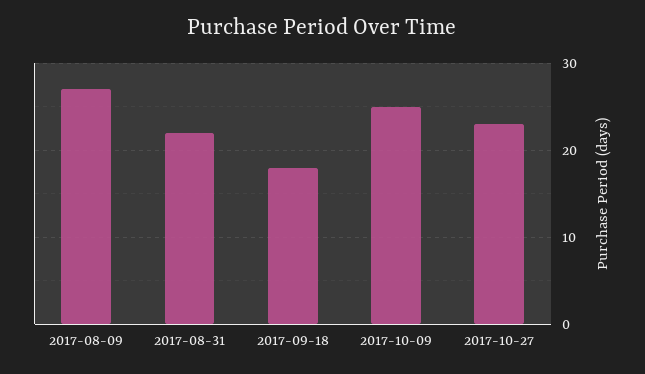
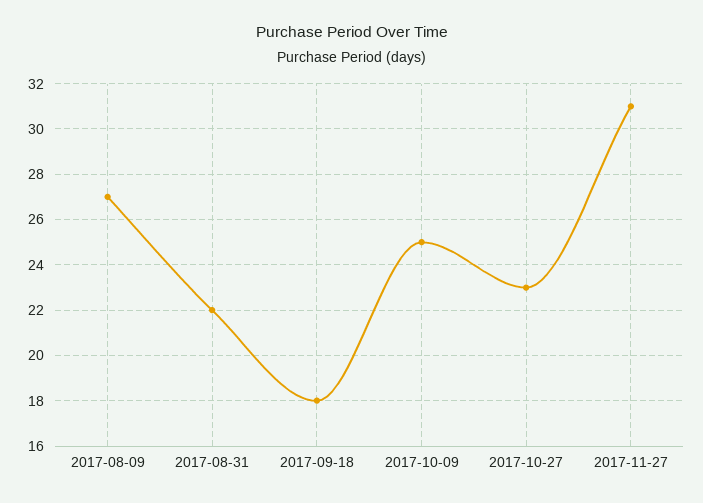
2017-11-27: none -> 31

